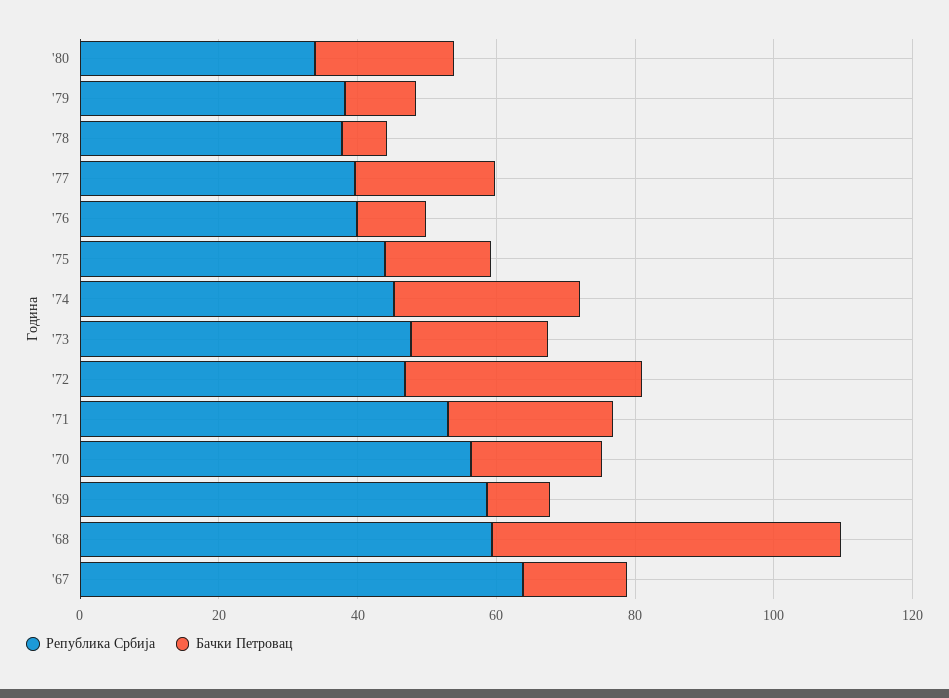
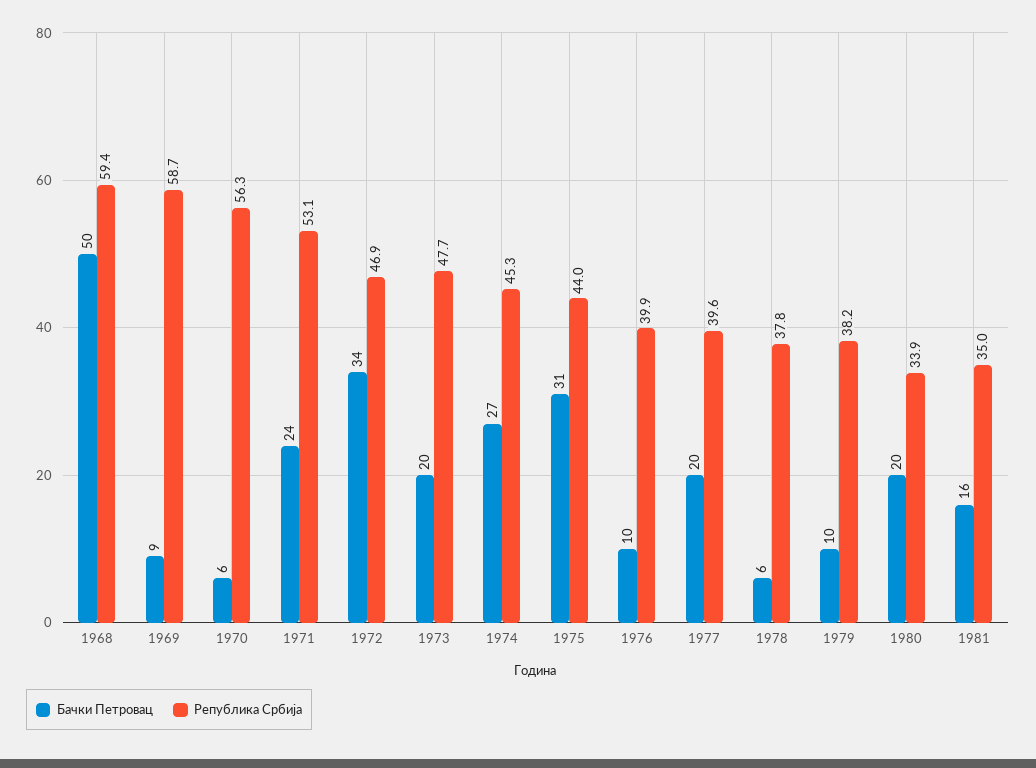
Бачки Петровац, '75: 15 -> 31
Бачки Петровац, '70: 20 -> 6
Република Србија, '67: 65 -> none
Бачки Петровац, '67: 15 -> none
Бачки Петровац, 1981: none -> 16
Република Србија, 1981: none -> 35

